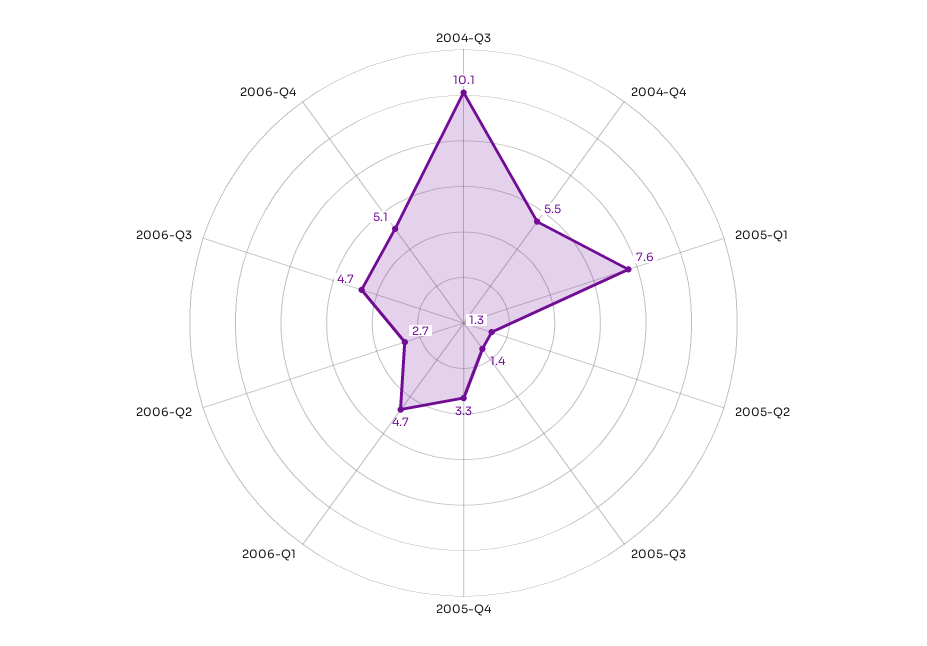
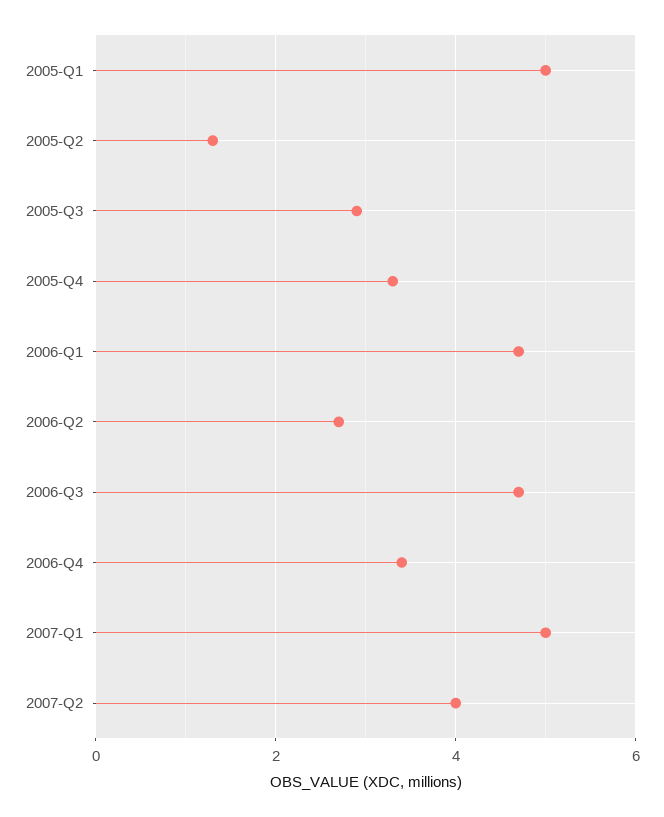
2004-Q3: 10.1 -> none
2004-Q4: 5.5 -> none
2005-Q1: 7.6 -> 5
2005-Q3: 1.4 -> 3
2006-Q4: 5.1 -> 3.5
2007-Q1: none -> 5
2007-Q2: none -> 4

